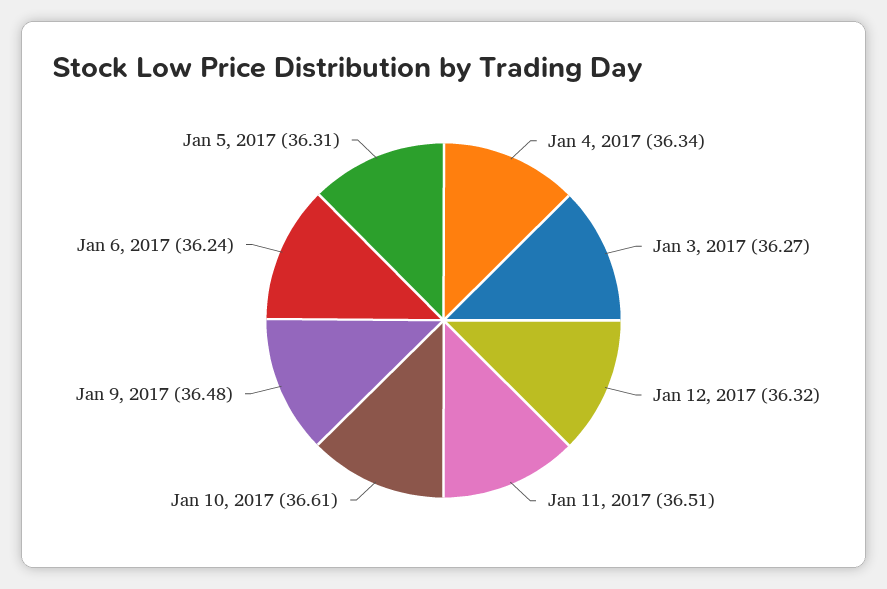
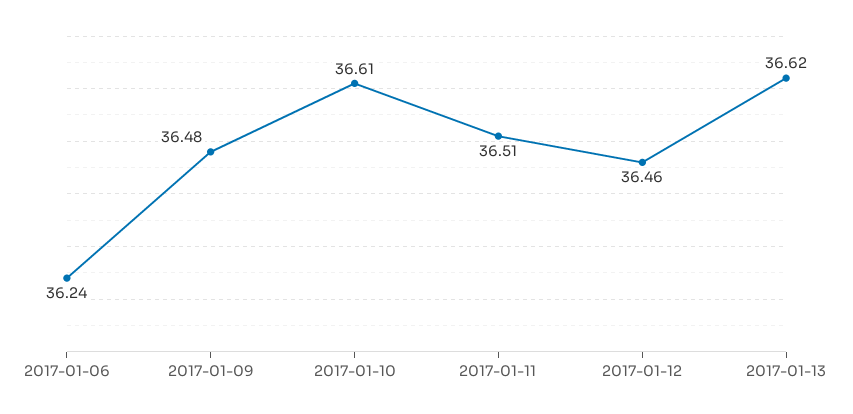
Jan 4, 2017: 36.34 -> none
Jan 3, 2017: 36.27 -> none
Jan 12, 2017: 36.32 -> 36.46
Jan 5, 2017: 36.31 -> none
2017-01-13: none -> 36.62

